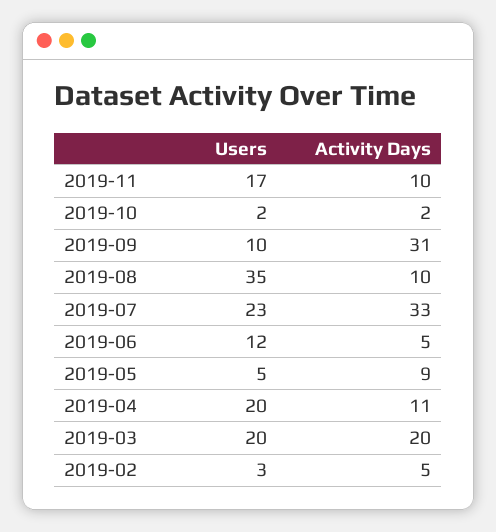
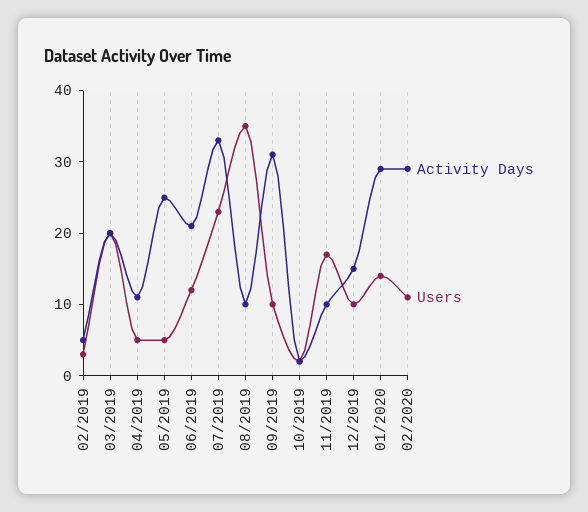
Activity Days, 2019-06: 5 -> 20
Activity Days, 2019-05: 9 -> 25
Users, 2019-04: 20 -> 5
Activity Days, 12/2019: none -> 15
Users, 12/2019: none -> 10
Activity Days, 01/2020: none -> 30
Users, 01/2020: none -> 15
Activity Days, 02/2020: none -> 30
Users, 02/2020: none -> 10

